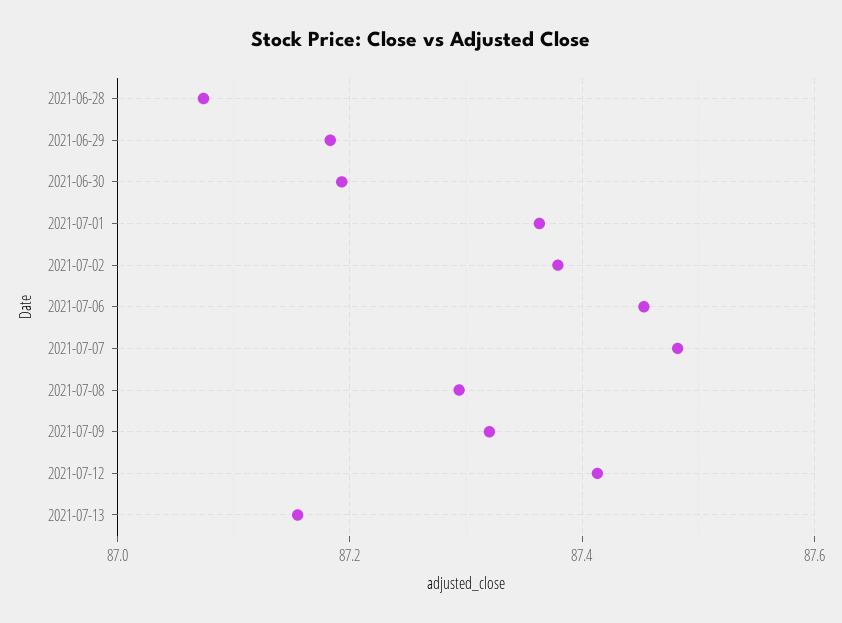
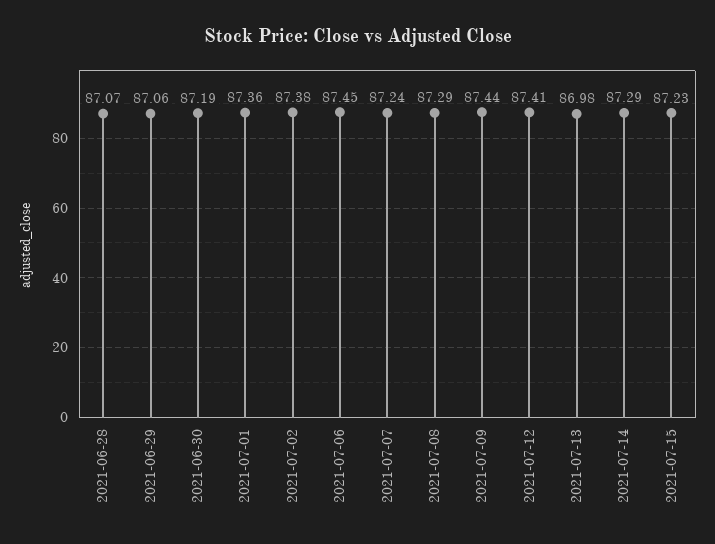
2021-06-29: 87.18 -> 87.06
2021-07-07: 87.48 -> 87.24
2021-07-09: 87.32 -> 87.44
2021-07-13: 87.16 -> 86.98
2021-07-14: none -> 87.29
2021-07-15: none -> 87.23

